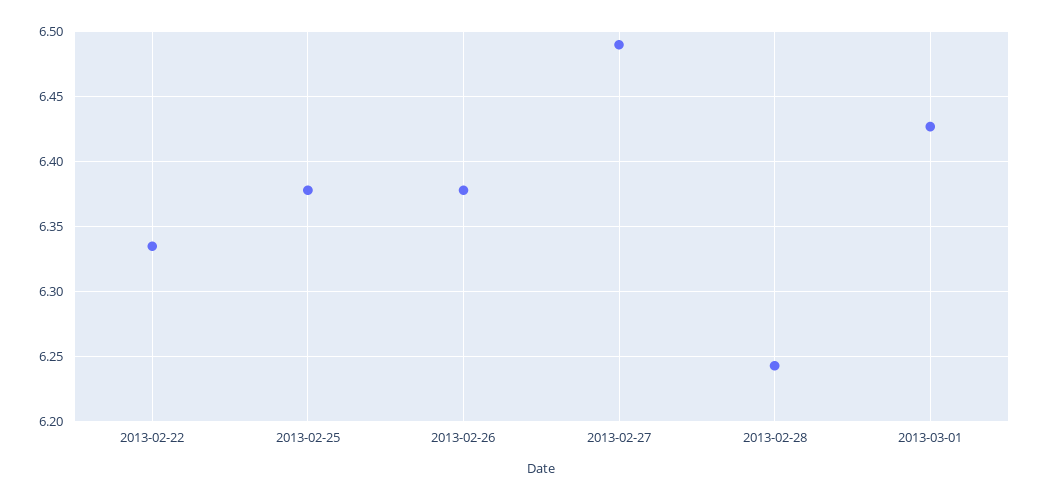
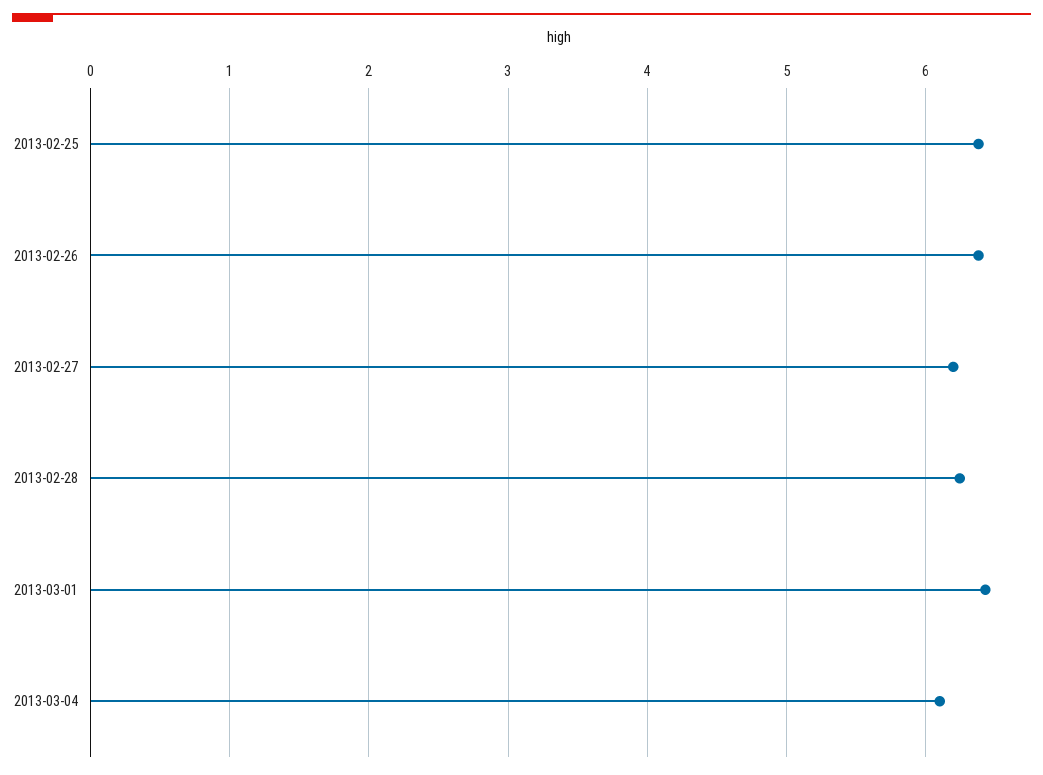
2013-02-22: 6.335 -> none
2013-02-27: 6.49 -> 6.2
2013-03-04: none -> 6.1

